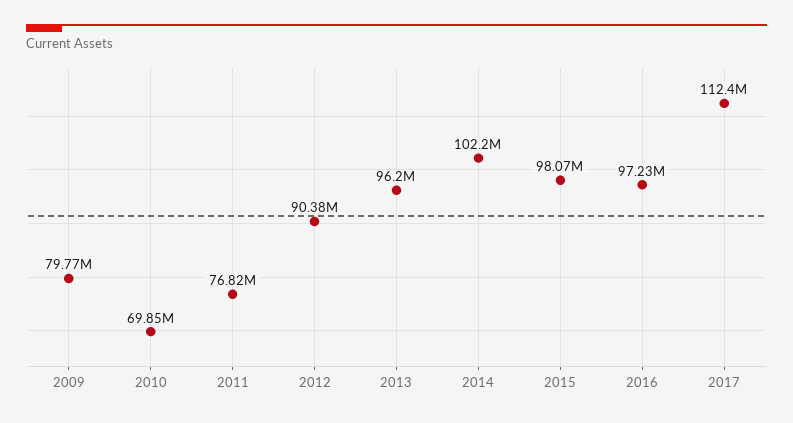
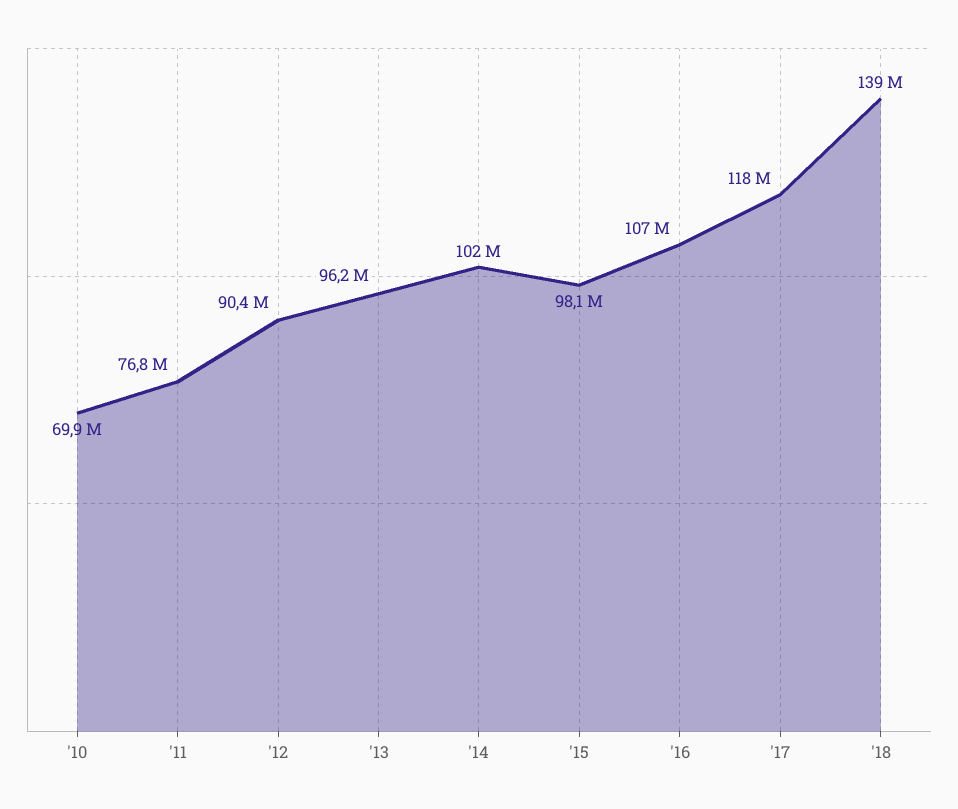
2009: 79770000 -> none
2016: 97230000 -> 107000000
2017: 112400000 -> 118000000
'18: none -> 139000000

